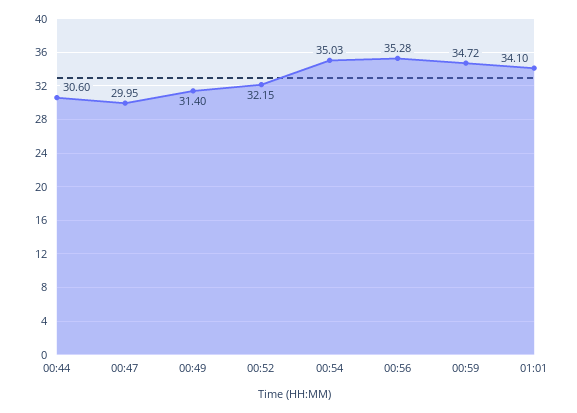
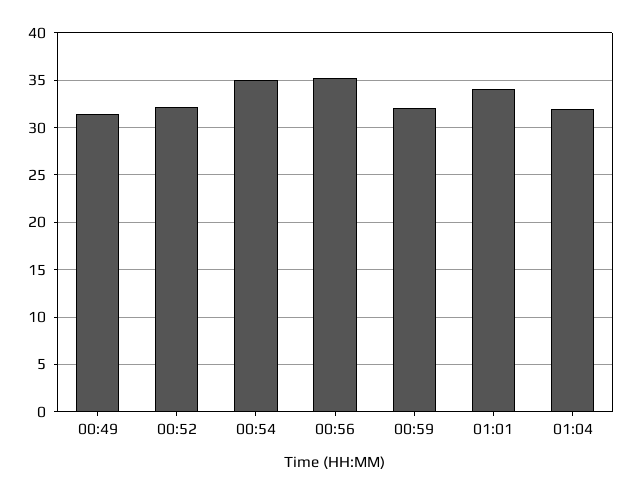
00:44: 30.6 -> none
00:47: 29.95 -> none
00:59: 34.72 -> 32
01:04: none -> 32

